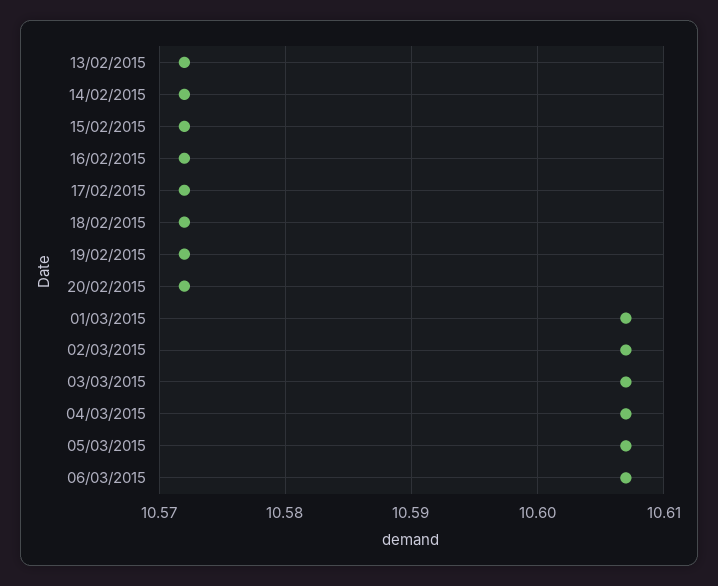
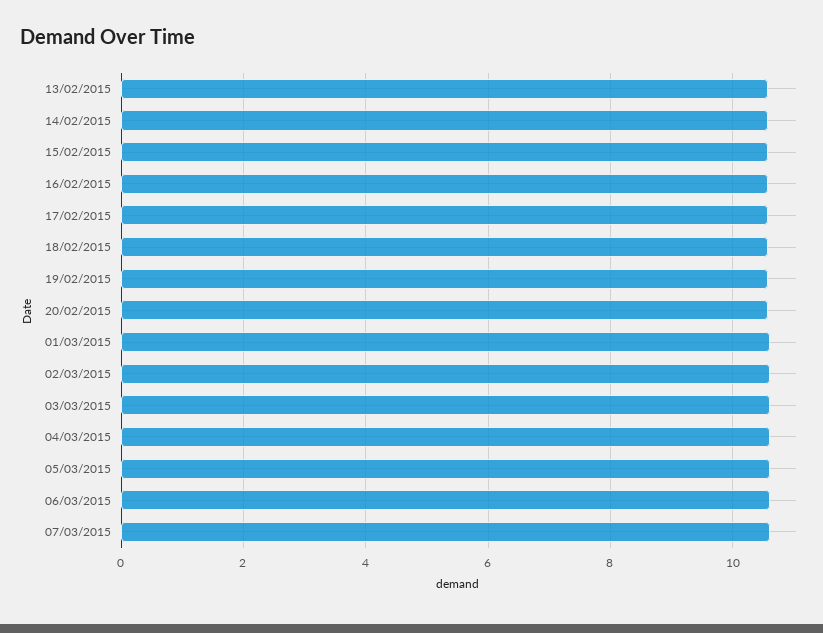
07/03/2015: none -> 10.6

